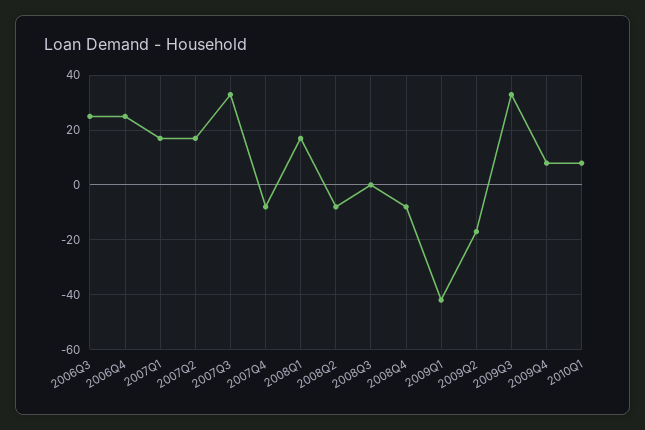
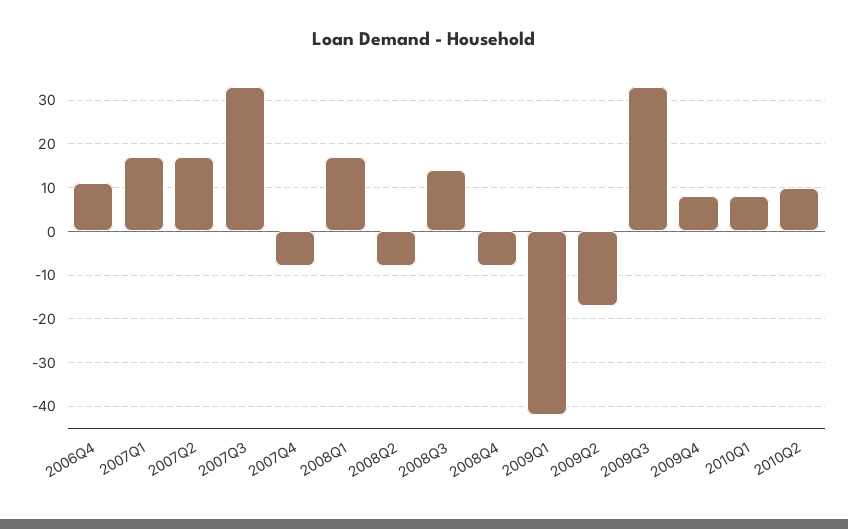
2006Q3: 25 -> none
2006Q4: 25 -> 10
2008Q3: 0 -> 15
2010Q2: none -> 10

